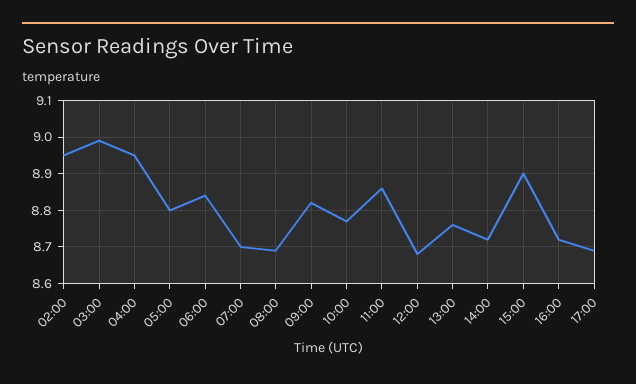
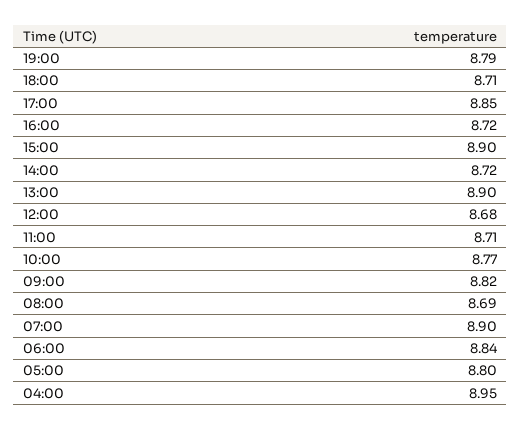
02:00: 8.95 -> none
03:00: 9 -> none
07:00: 8.7 -> 8.9
11:00: 8.85 -> 8.71
13:00: 8.75 -> 8.9
17:00: 8.7 -> 8.85
19:00: none -> 8.79
18:00: none -> 8.71

